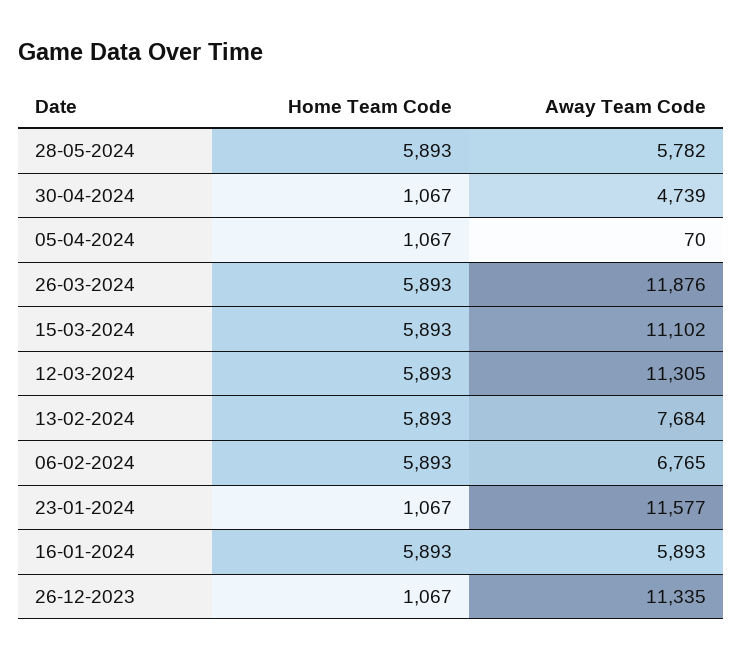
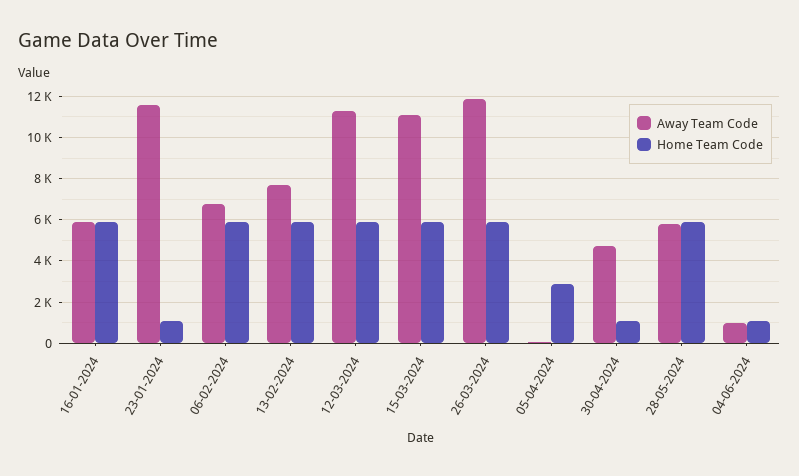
Home Team Code, 05-04-2024: 1067 -> 3000
Home Team Code, 26-12-2023: 1067 -> none
Away Team Code, 26-12-2023: 11335 -> none
Away Team Code, 04-06-2024: none -> 1000
Home Team Code, 04-06-2024: none -> 1000

